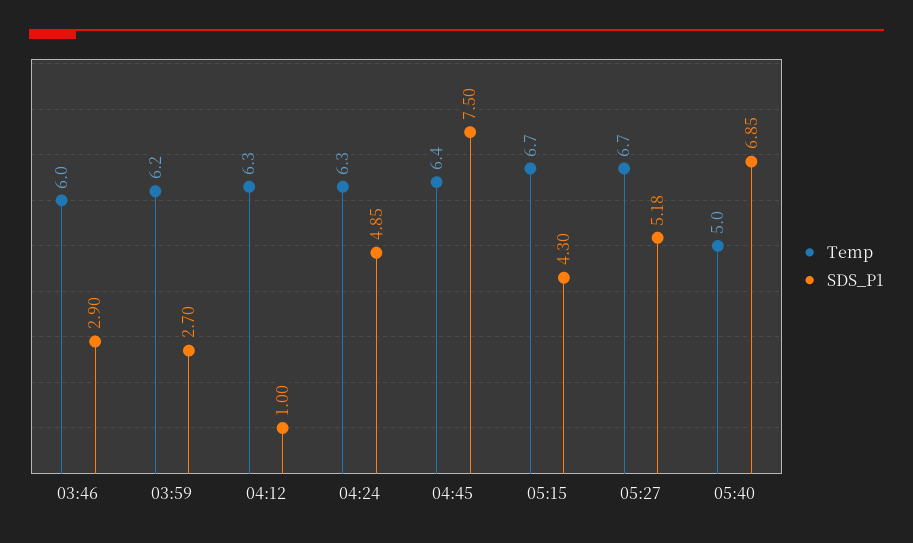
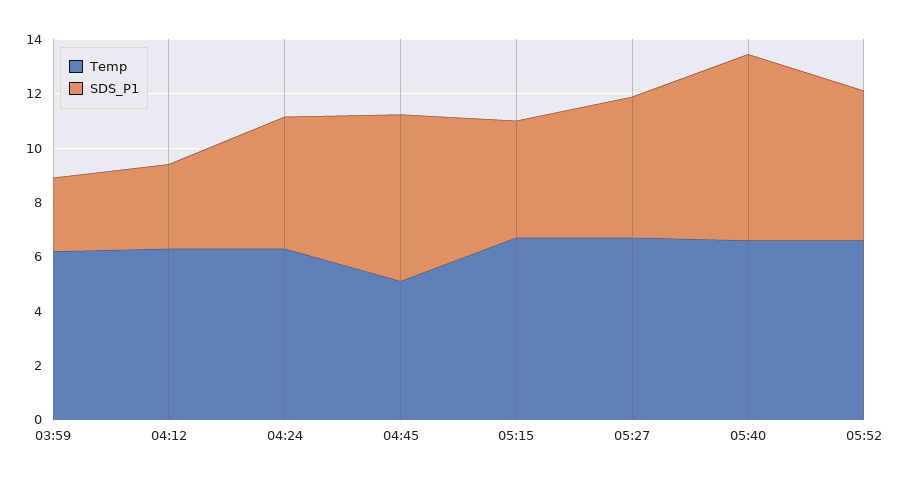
Temp, 03:46: 6 -> none
SDS_P1, 03:46: 2.9 -> none
SDS_P1, 04:12: 1 -> 3
Temp, 04:45: 6.4 -> 5
SDS_P1, 04:45: 7.5 -> 6
Temp, 05:40: 5 -> 6.5
Temp, 05:52: none -> 6.5
SDS_P1, 05:52: none -> 5.5

